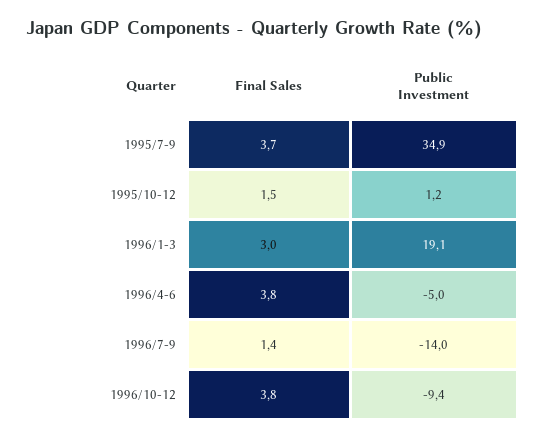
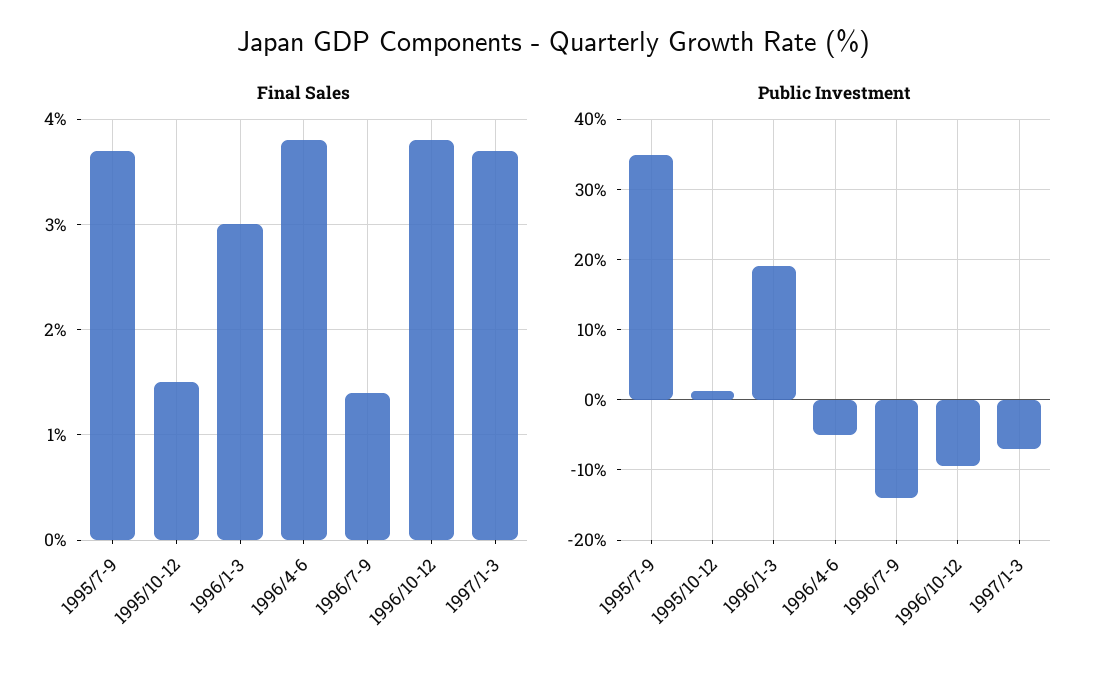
Final Sales, 1997/1-3: none -> 3.7
Public Investment, 1997/1-3: none -> -7

